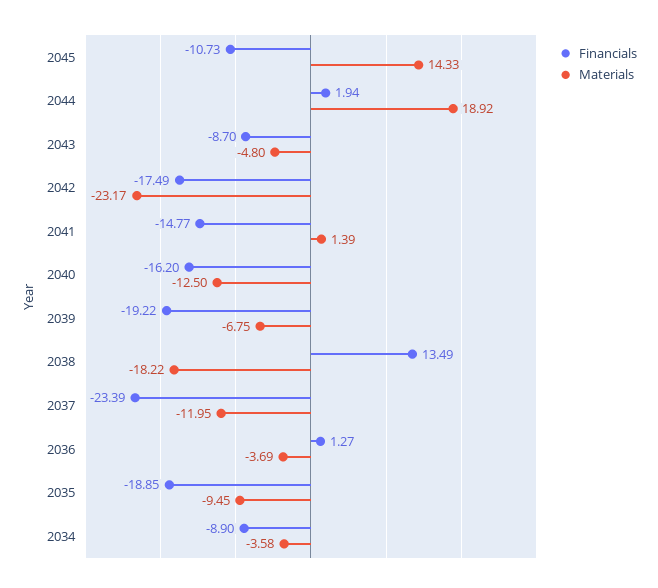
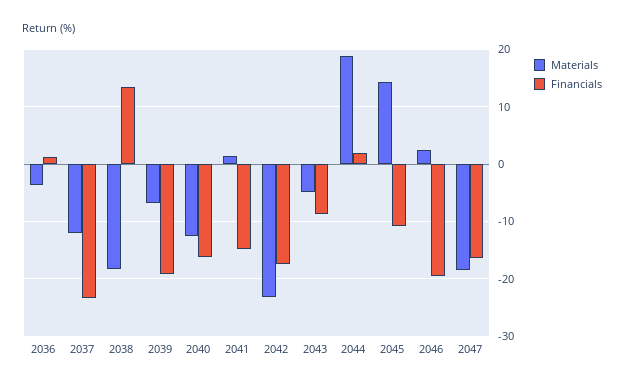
Financials, 2035: -18.85 -> none
Materials, 2035: -9.45 -> none
Financials, 2034: -8.9 -> none
Materials, 2034: -3.58 -> none
Materials, 2046: none -> 2
Financials, 2046: none -> -20
Materials, 2047: none -> -18
Financials, 2047: none -> -16

